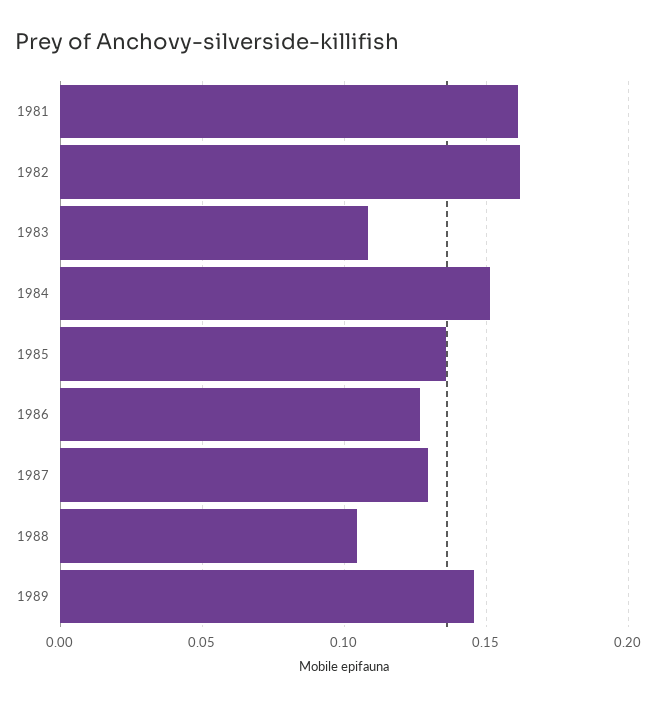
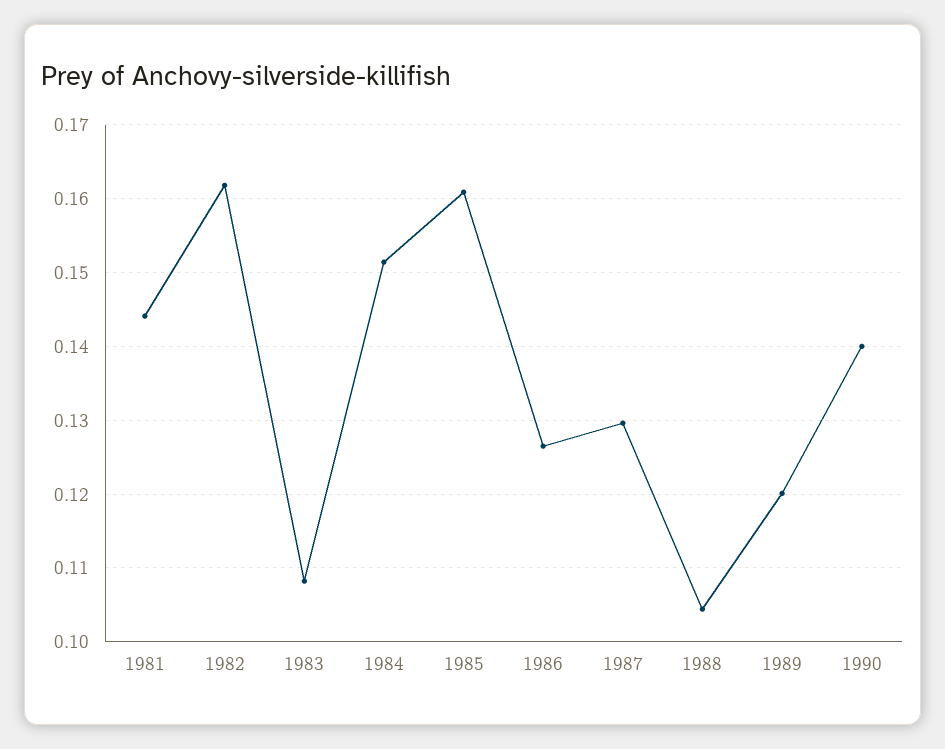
1981: 0.16 -> 0.144
1985: 0.135 -> 0.161
1989: 0.145 -> 0.12
1990: none -> 0.14

